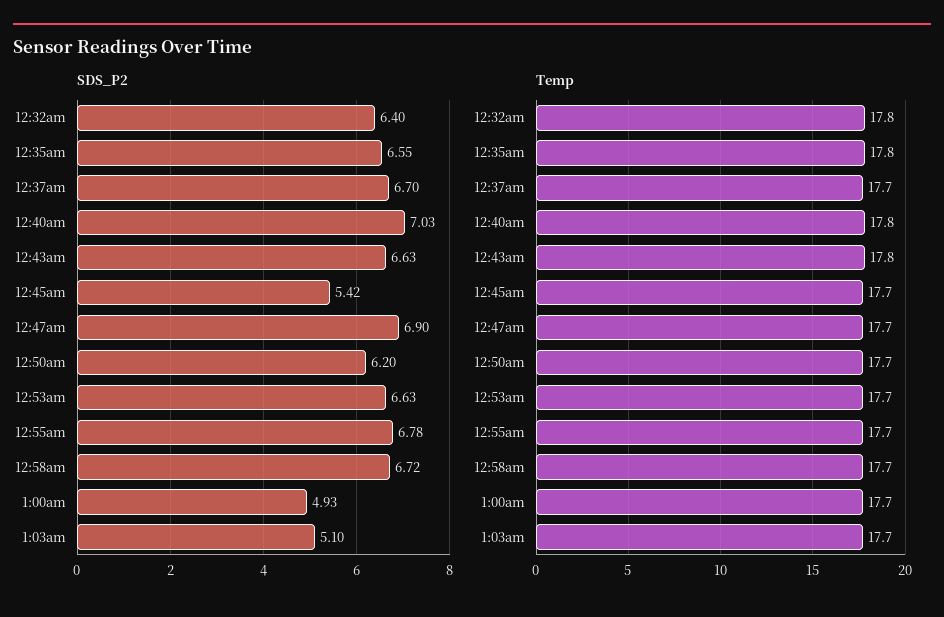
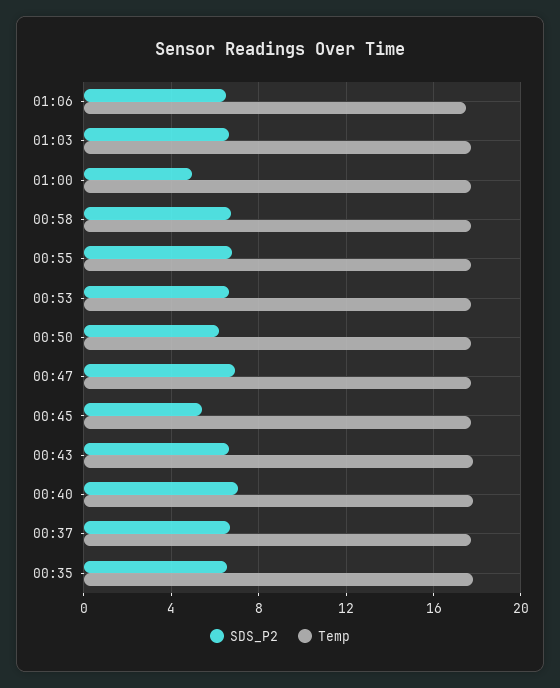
SDS_P2, 12:32am: 6.4 -> none
SDS_P2, 1:03am: 5.1 -> 6.5
Temp, 12:32am: 17.8 -> none
SDS_P2, 01:06: none -> 6.5
Temp, 01:06: none -> 17.5

